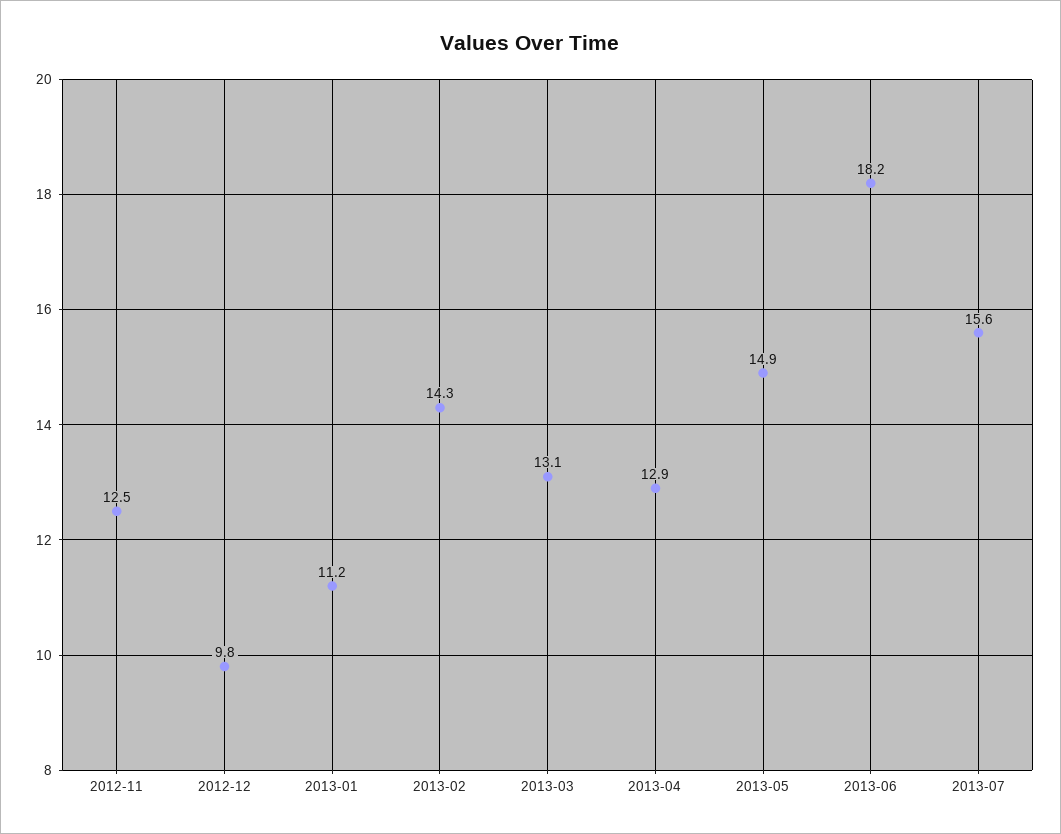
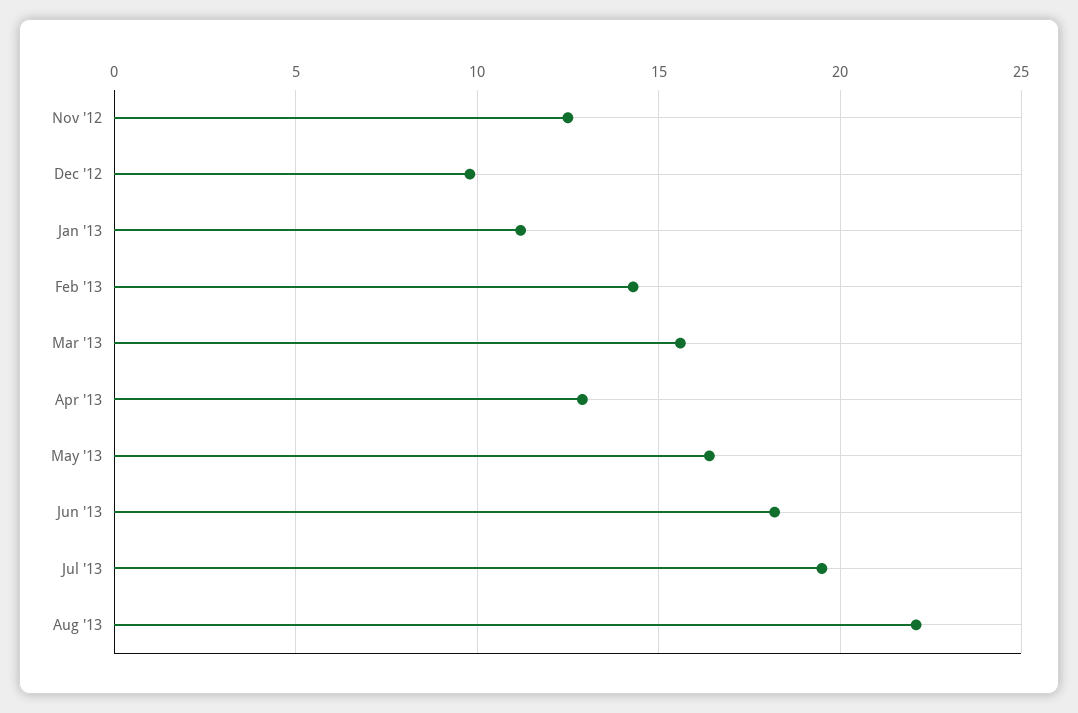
2013-03: 13.1 -> 15.5
2013-05: 14.9 -> 16.5
2013-07: 15.6 -> 19.5
Aug '13: none -> 22

